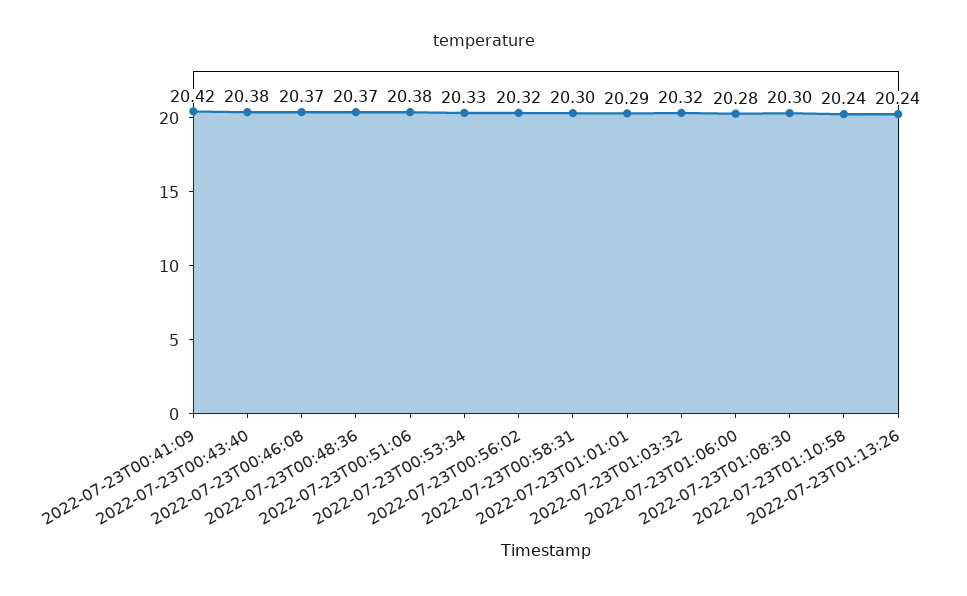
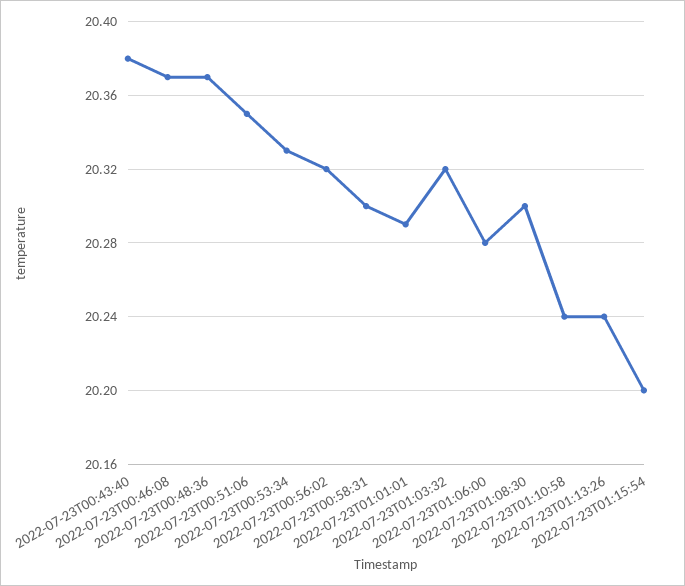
2022-07-23T00:41:09: 20.42 -> none
2022-07-23T00:51:06: 20.38 -> 20.35
2022-07-23T01:15:54: none -> 20.2

